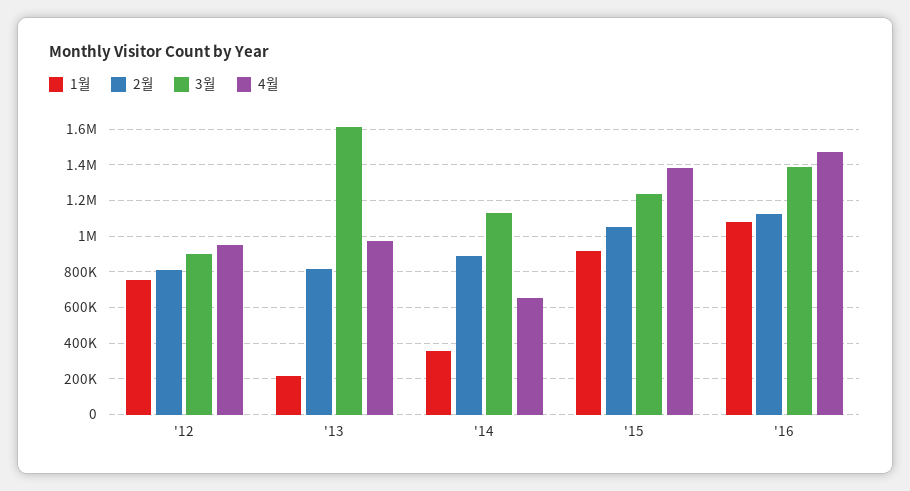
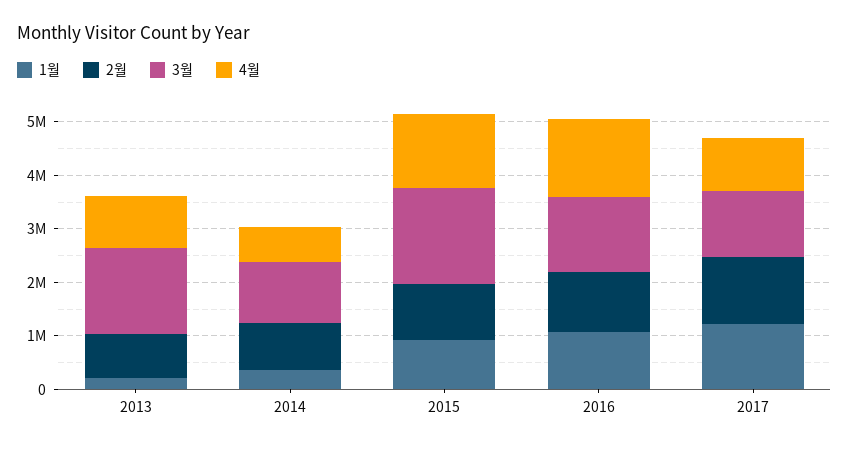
1월, '12: 750000 -> none
2월, '12: 800000 -> none
3월, '12: 900000 -> none
4월, '12: 950000 -> none
3월, '15: 1250000 -> 1800000
1월, 2017: none -> 1200000
2월, 2017: none -> 1200000
3월, 2017: none -> 1200000
4월, 2017: none -> 1000000

